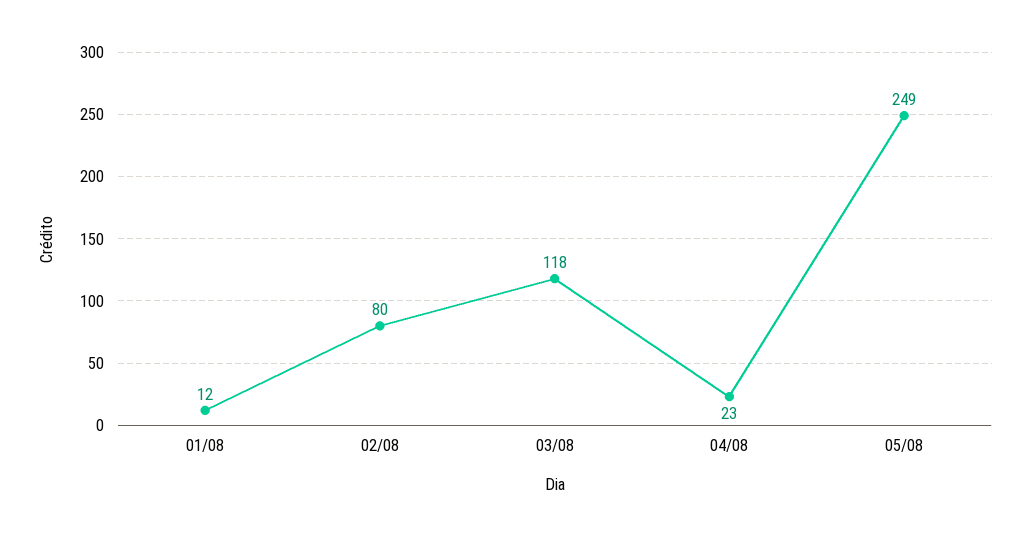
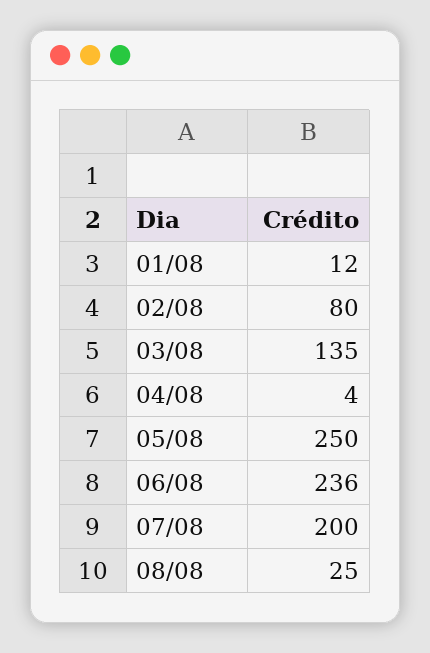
03/08: 118 -> 135
04/08: 23 -> 4
05/08: 249 -> 250
06/08: none -> 236
07/08: none -> 200
08/08: none -> 25

